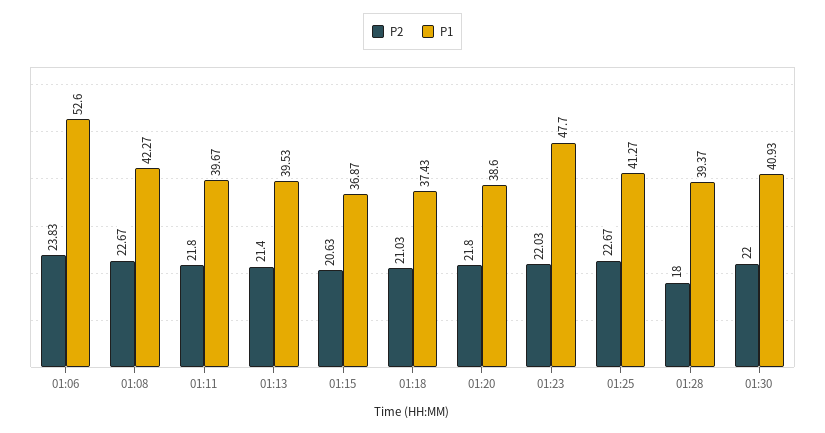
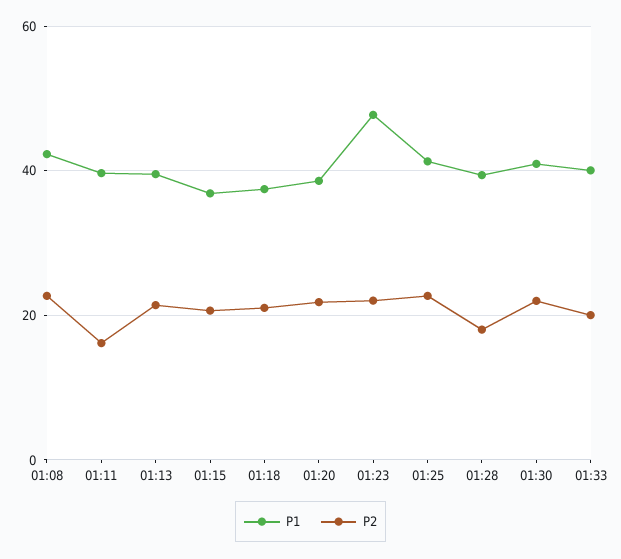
P2, 01:06: 23.83 -> none
P1, 01:06: 52.6 -> none
P2, 01:11: 21.8 -> 16
P1, 01:33: none -> 40
P2, 01:33: none -> 20

